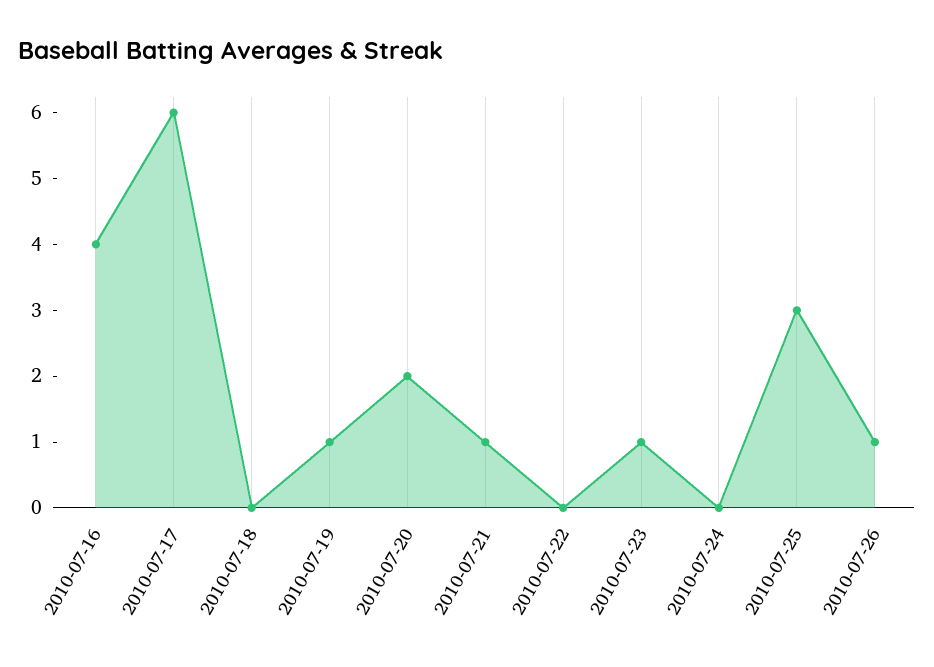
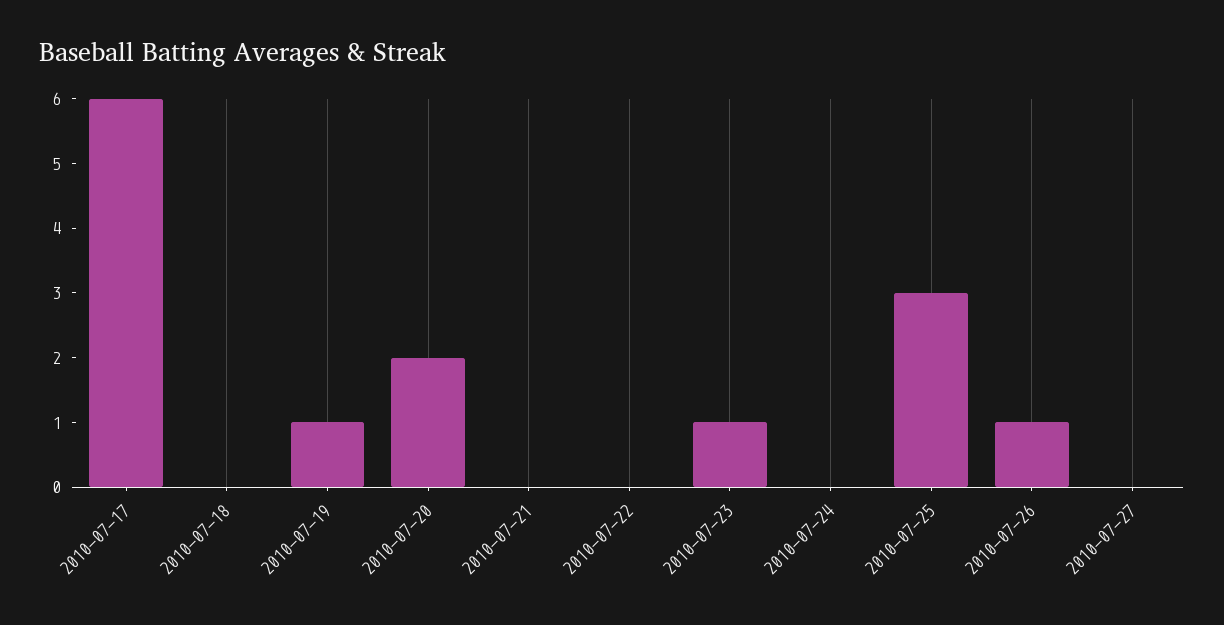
2010-07-16: 4 -> none
2010-07-21: 1 -> 0
2010-07-27: none -> 0

